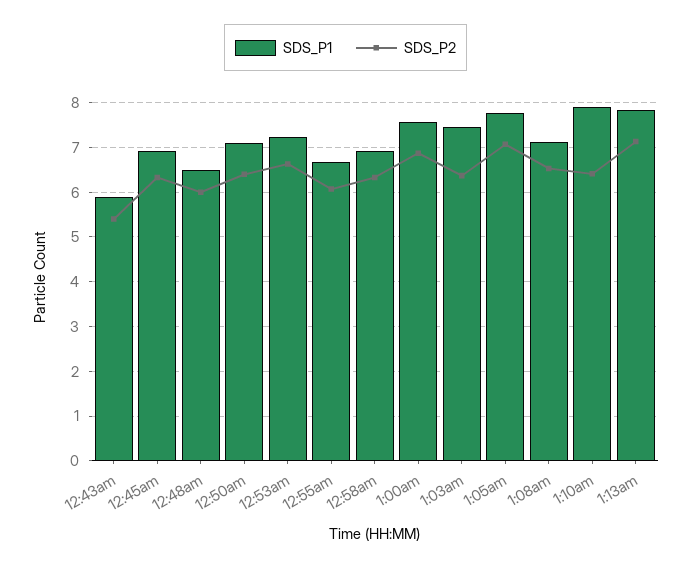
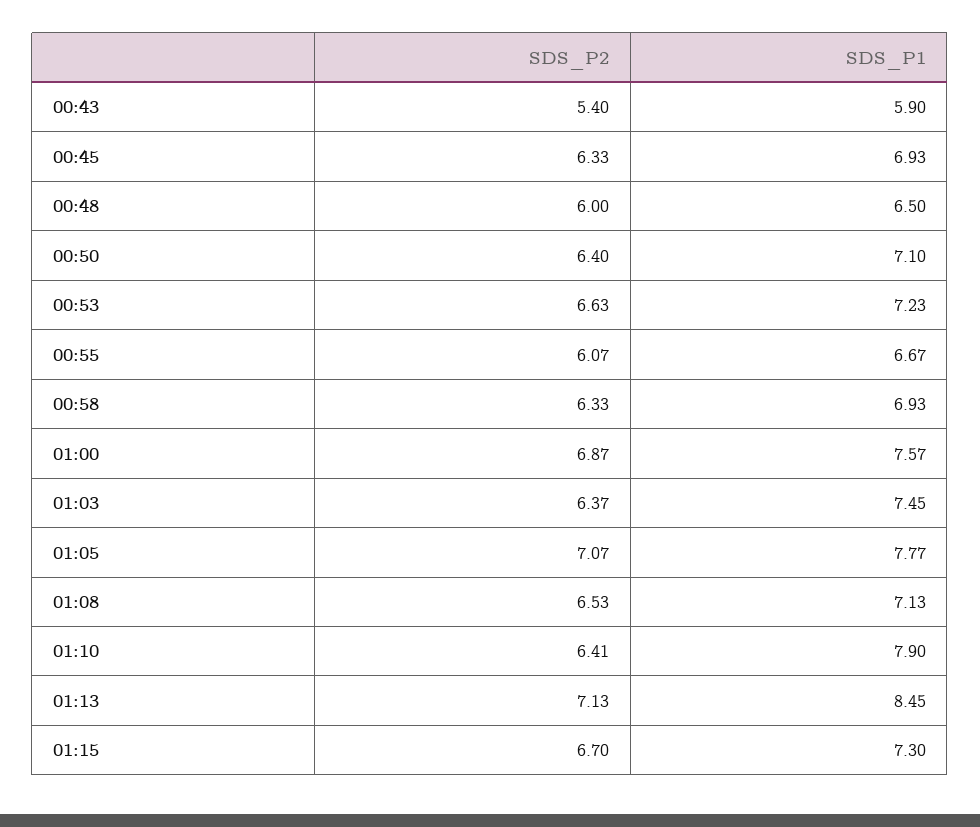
SDS_P1, 1:13am: 7.8 -> 8.45
SDS_P2, 01:15: none -> 6.7
SDS_P1, 01:15: none -> 7.3

